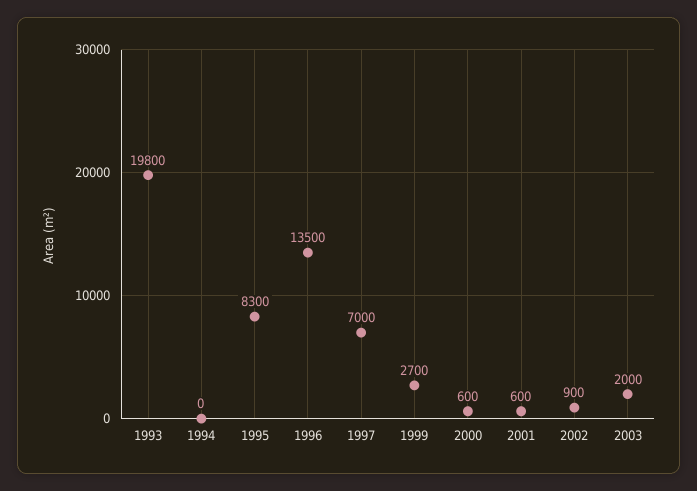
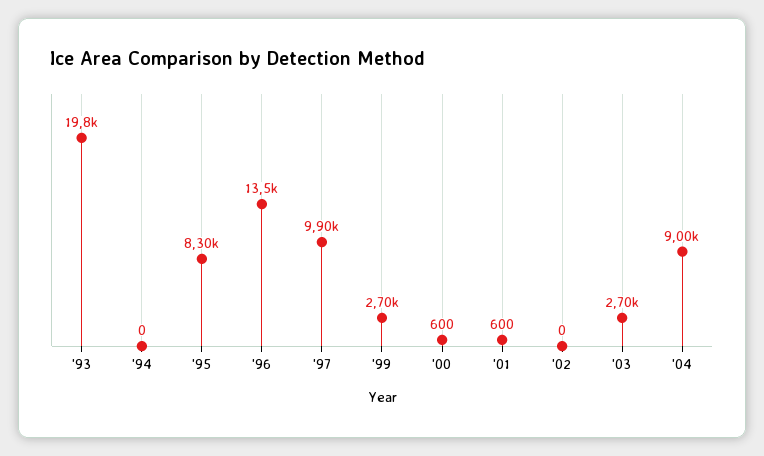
1997: 7000 -> 9900
2002: 900 -> 0
2003: 2000 -> 2700
'04: none -> 9000

